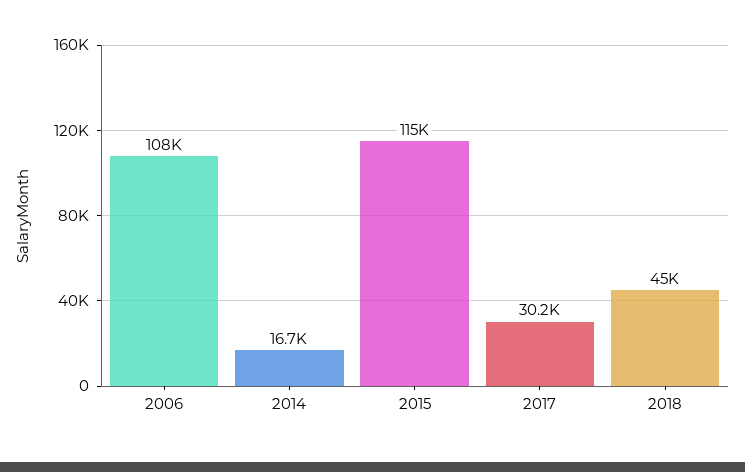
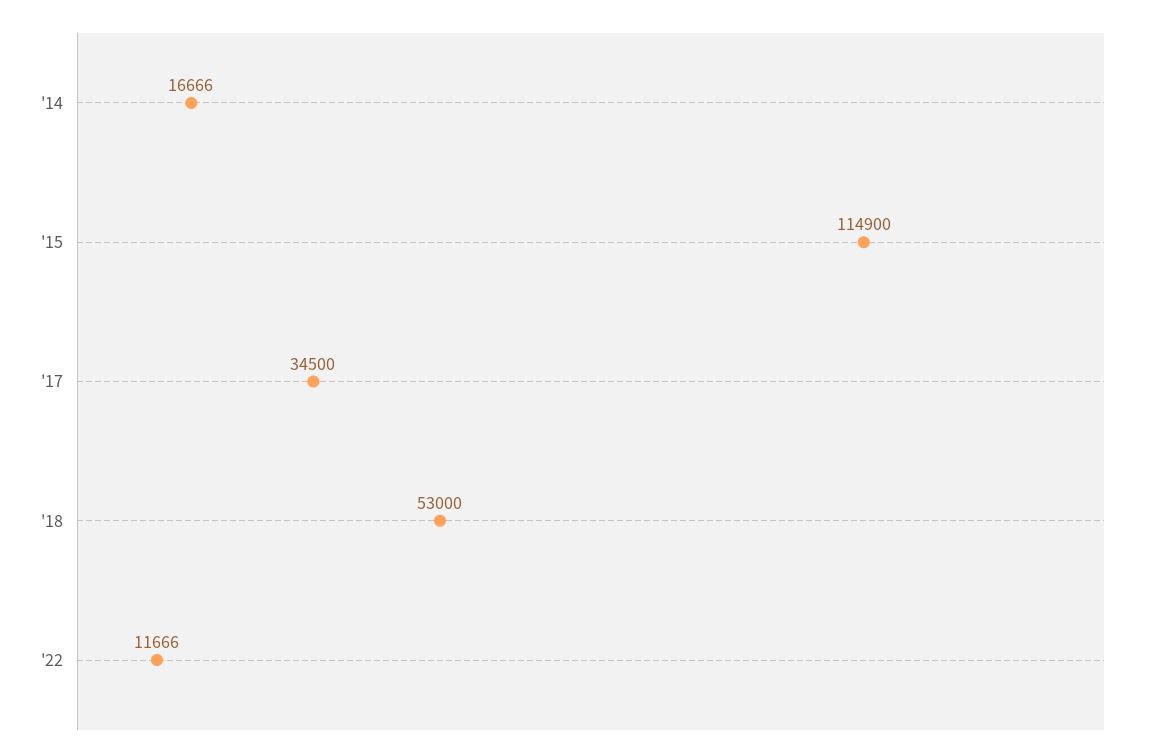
2006: 108000 -> none
2017: 30200 -> 34500
2018: 45000 -> 53000
'22: none -> 11666

